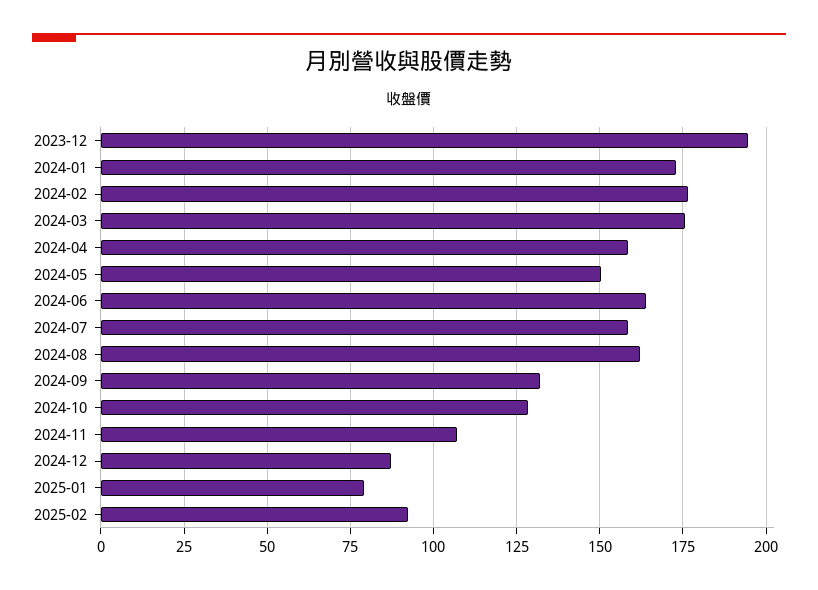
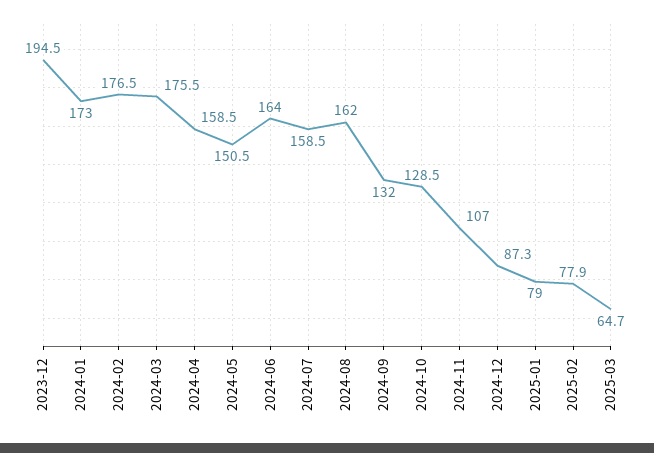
2025-02: 92.5 -> 77.9
2025-03: none -> 64.7

